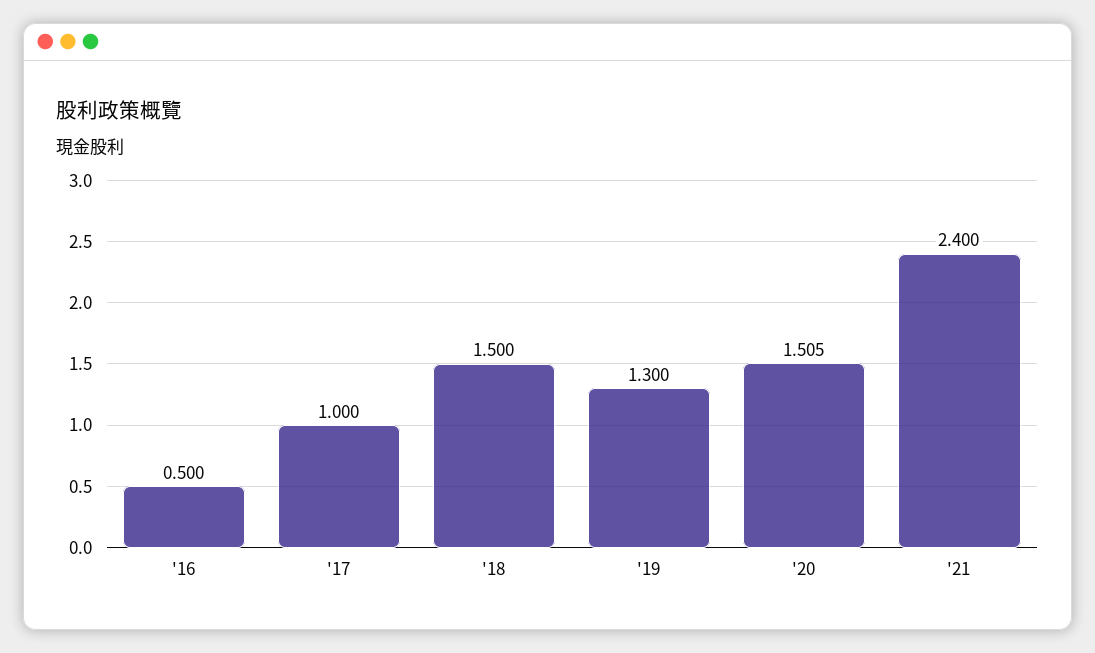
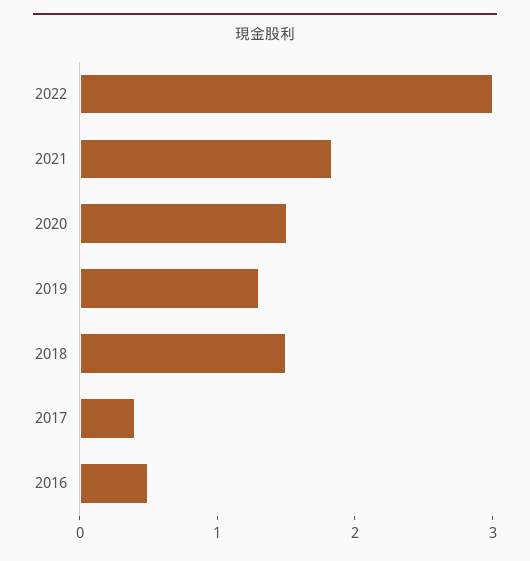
'17: 1 -> 0.4
'21: 2.4 -> 1.8
2022: none -> 3

